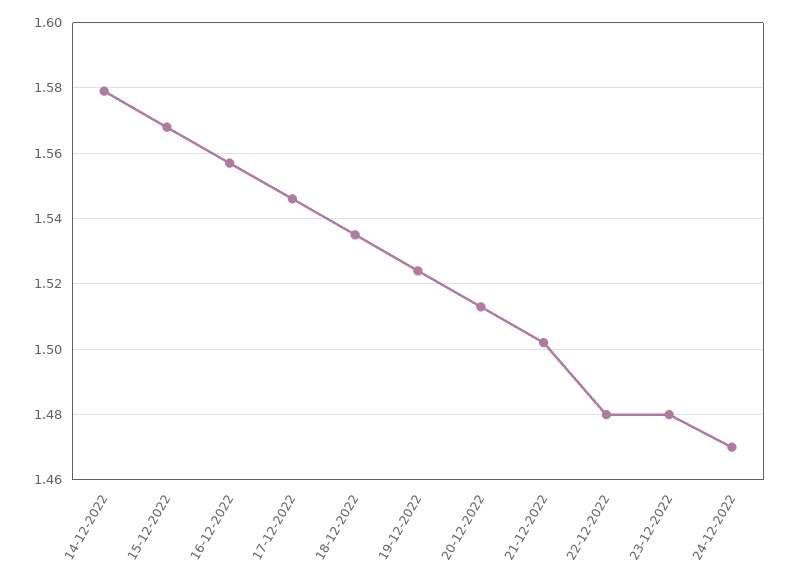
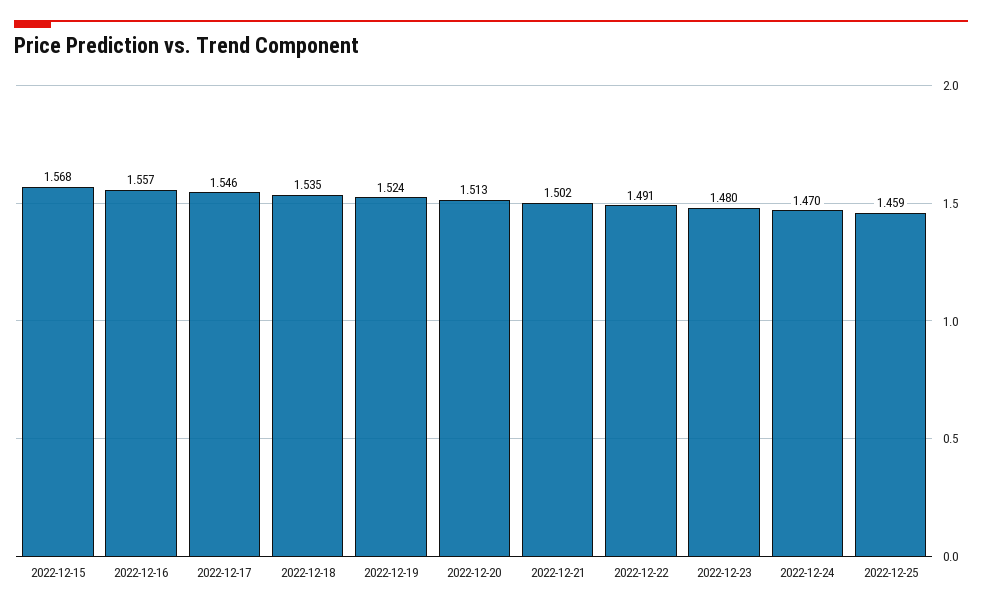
14-12-2022: 1.58 -> none
22-12-2022: 1.48 -> 1.491
2022-12-25: none -> 1.459

